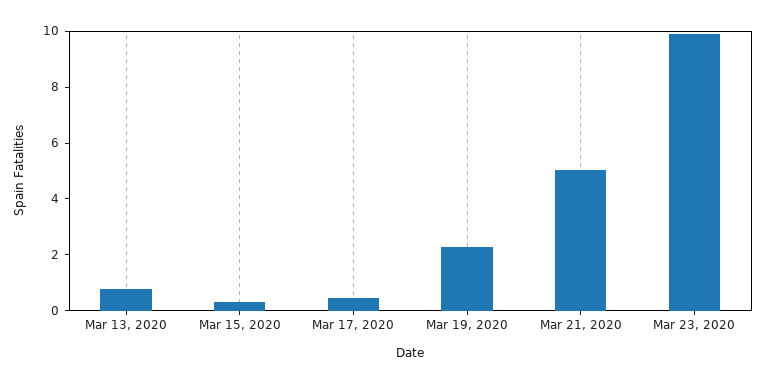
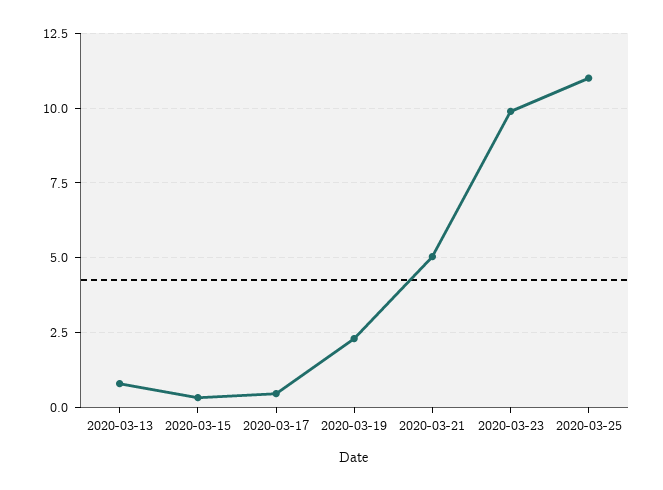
2020-03-25: none -> 11

